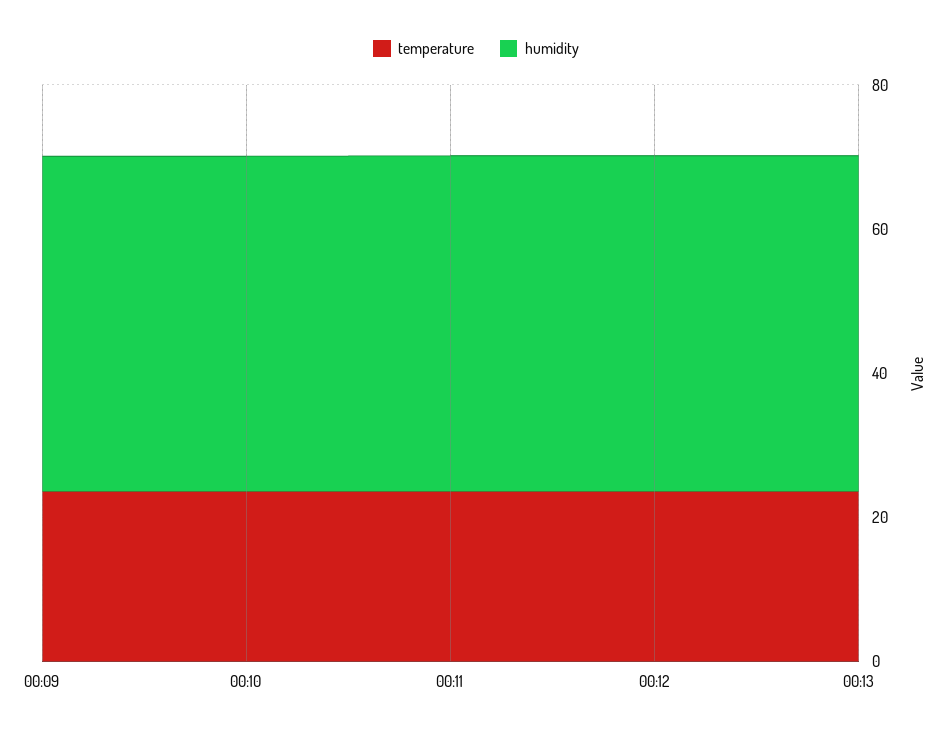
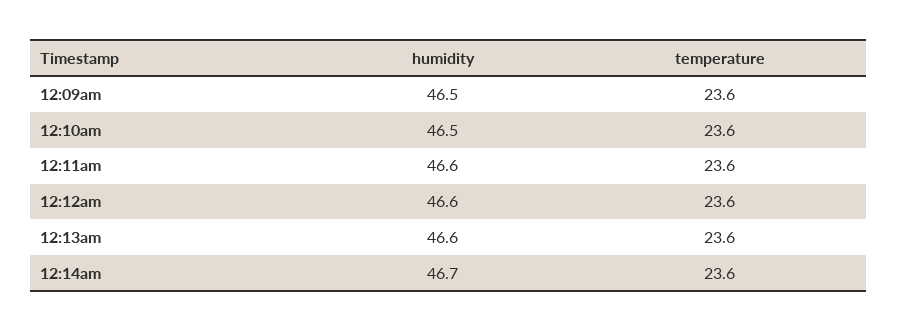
humidity, 12:14am: none -> 46.7
temperature, 12:14am: none -> 23.6

